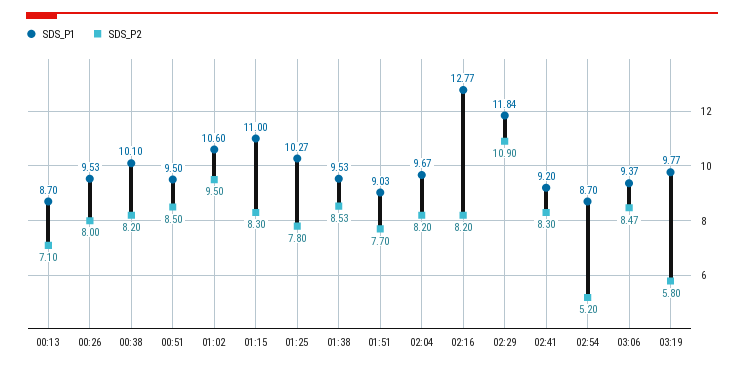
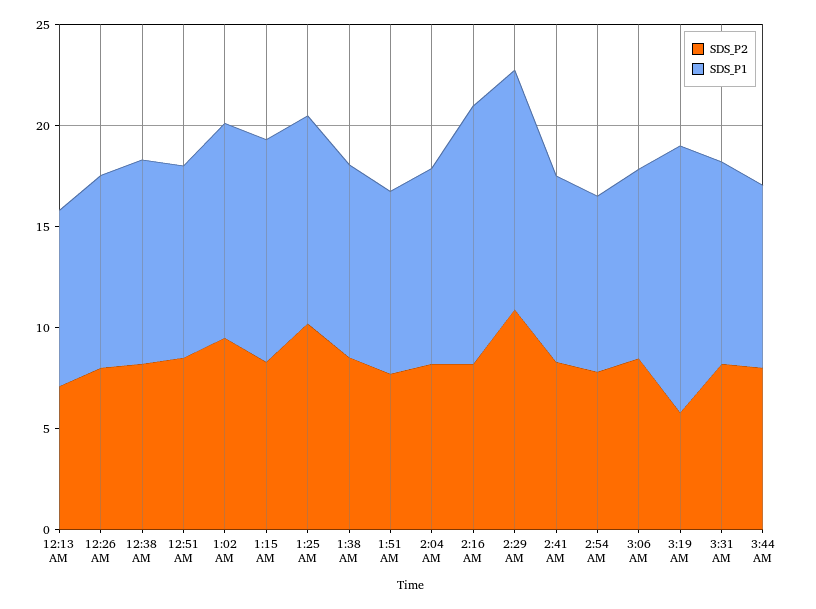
SDS_P2, 01:25: 7.8 -> 10
SDS_P2, 02:54: 5.2 -> 8
SDS_P1, 03:19: 9.77 -> 13
SDS_P2, 3:31 AM: none -> 8
SDS_P1, 3:31 AM: none -> 10
SDS_P2, 3:44 AM: none -> 8
SDS_P1, 3:44 AM: none -> 9

